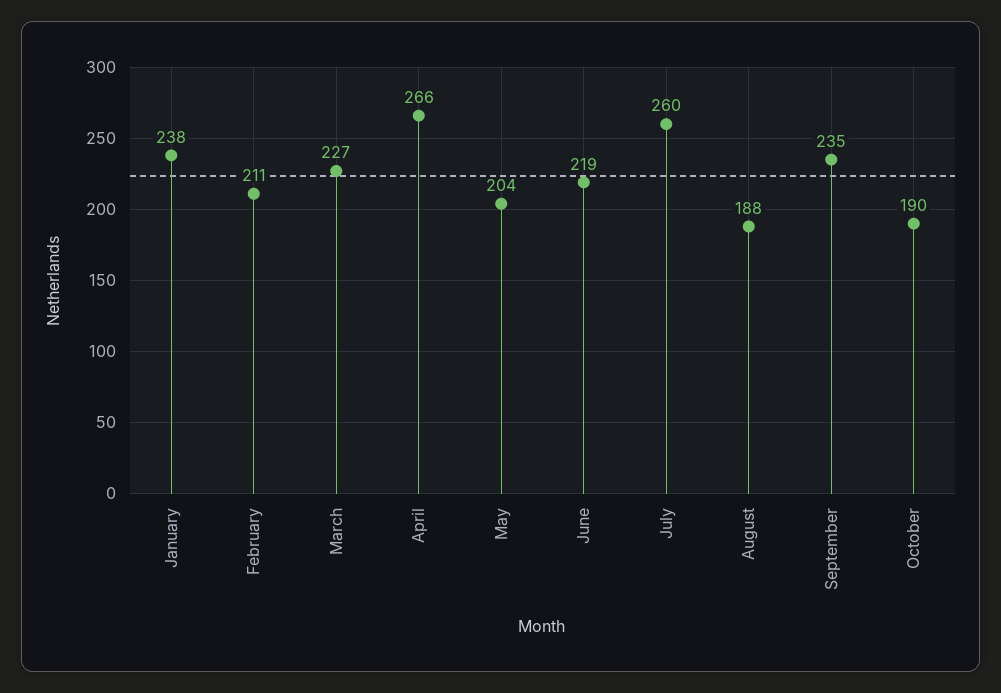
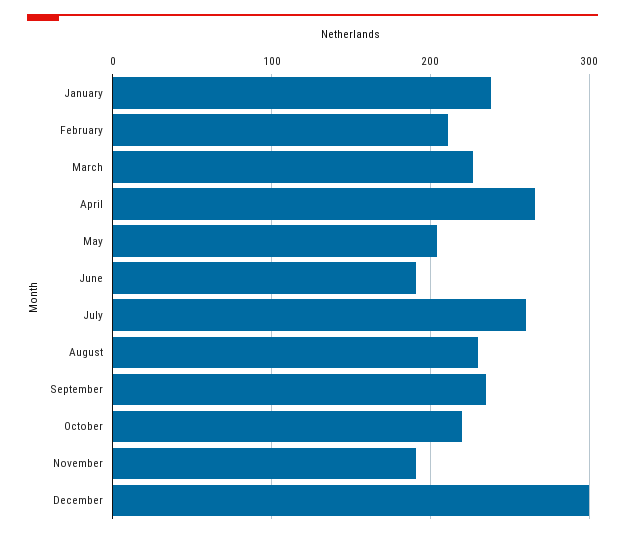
June: 219 -> 190
August: 188 -> 230
October: 190 -> 220
November: none -> 190
December: none -> 300

